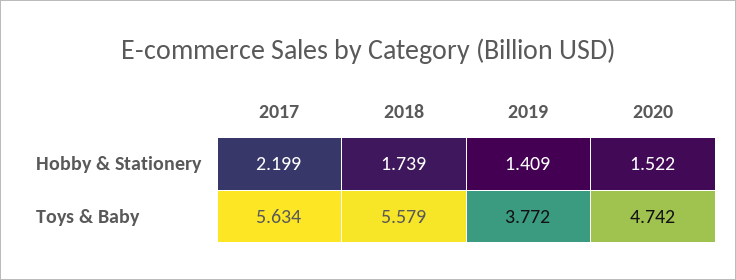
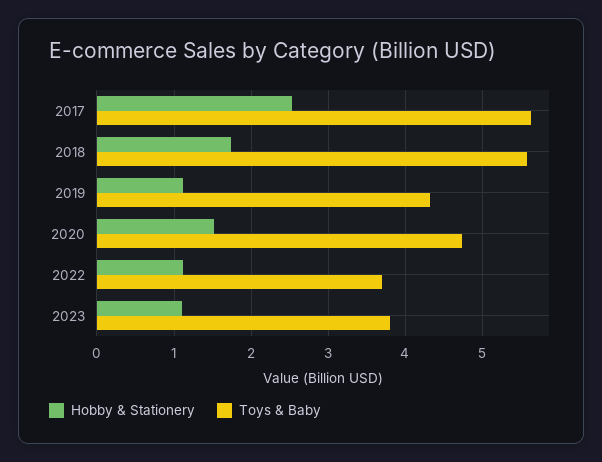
Hobby & Stationery, 2017: 2.199 -> 2.5
Hobby & Stationery, 2019: 1.409 -> 1.1
Toys & Baby, 2019: 3.772 -> 4.3
Hobby & Stationery, 2022: none -> 1.1
Toys & Baby, 2022: none -> 3.7
Hobby & Stationery, 2023: none -> 1.1
Toys & Baby, 2023: none -> 3.8

